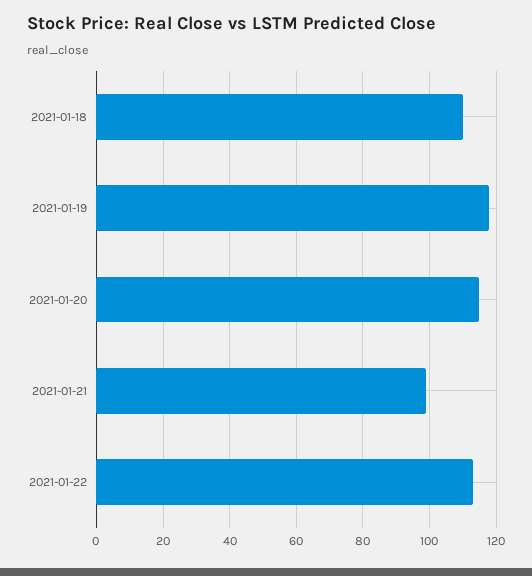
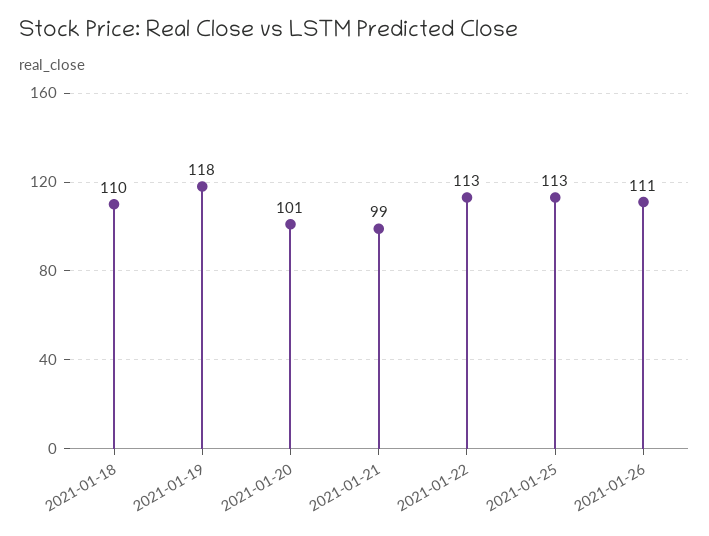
2021-01-20: 115 -> 101
2021-01-25: none -> 113
2021-01-26: none -> 111

